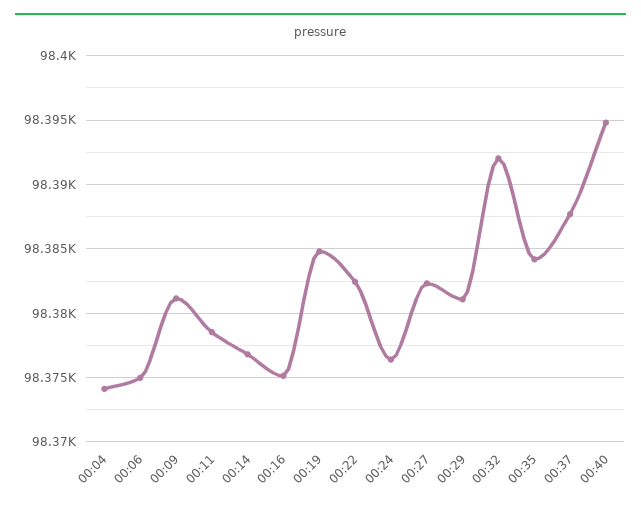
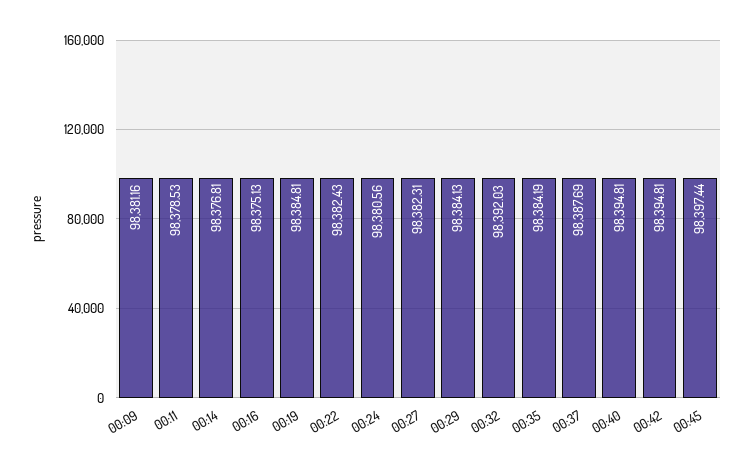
00:04: 98374 -> none
00:06: 98375 -> none
00:24: 98376.5 -> 98380.56
00:29: 98381 -> 98384.13
00:42: none -> 98394.81
00:45: none -> 98397.44

